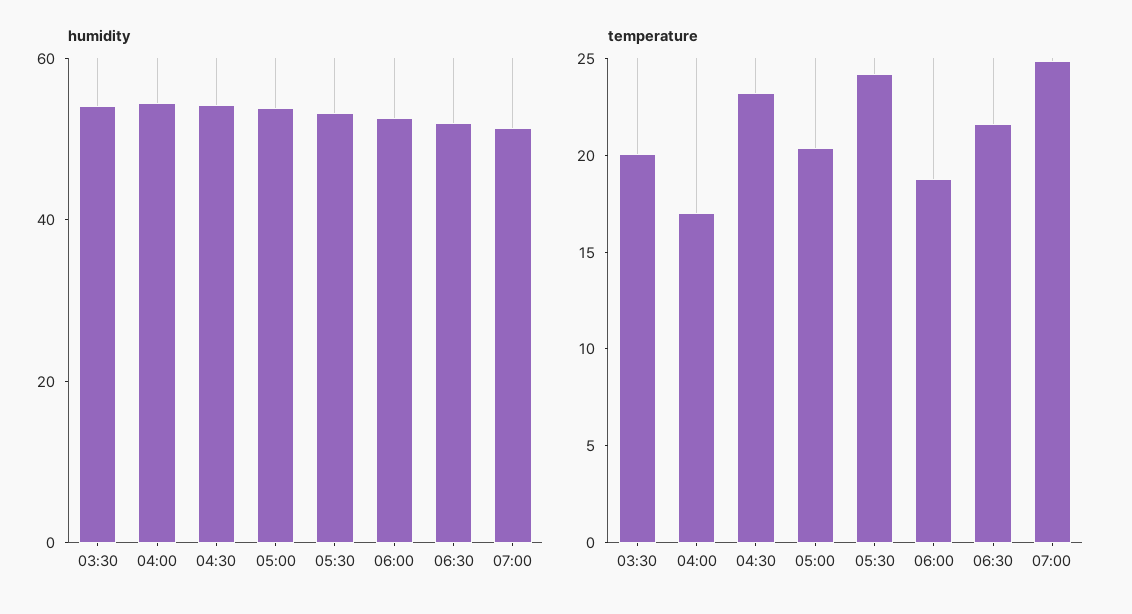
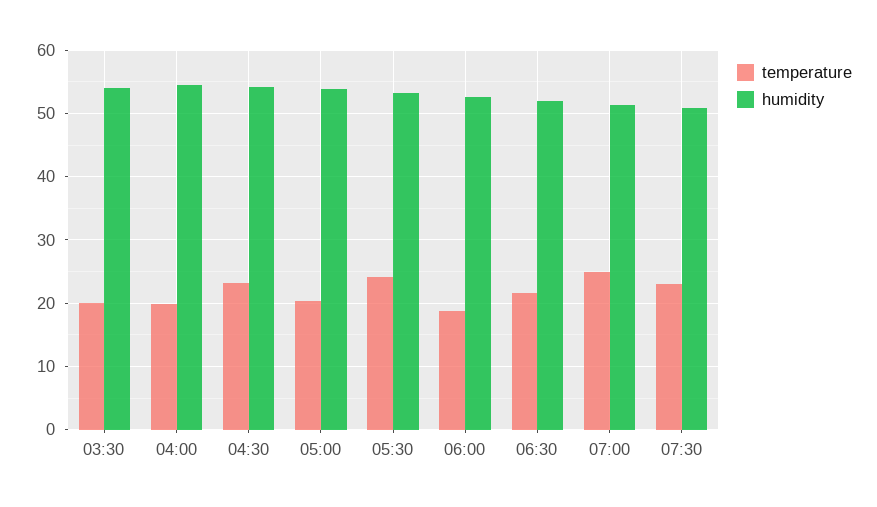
temperature, 04:00: 17 -> 20
temperature, 07:30: none -> 23
humidity, 07:30: none -> 51

